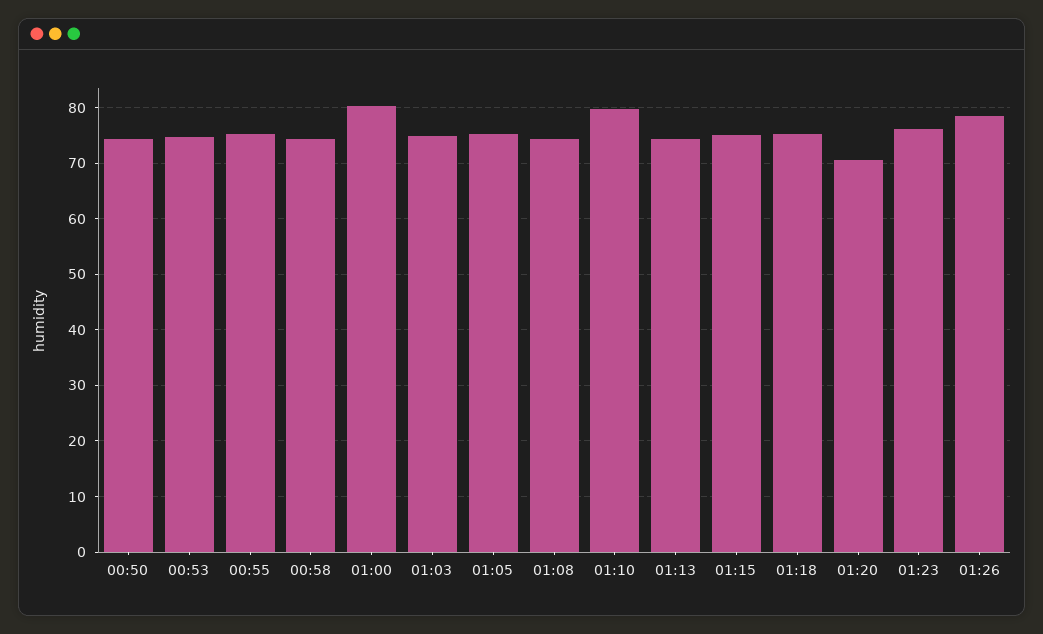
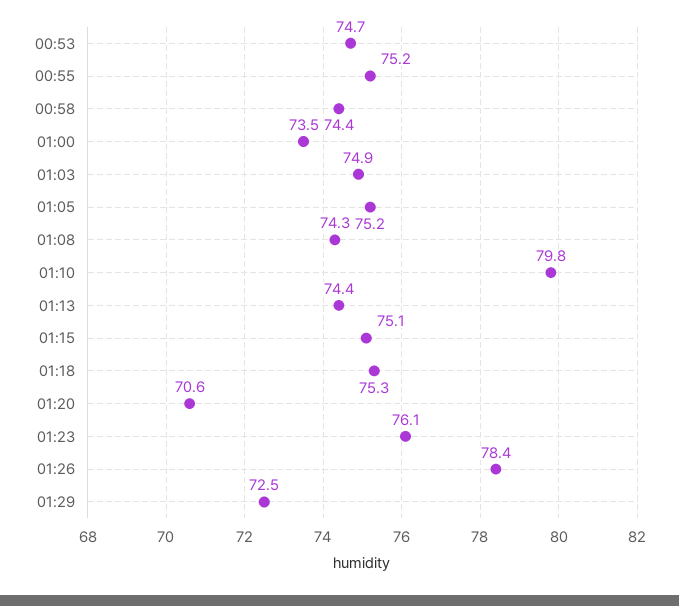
00:50: 74 -> none
01:00: 80 -> 73.5
01:29: none -> 72.5

